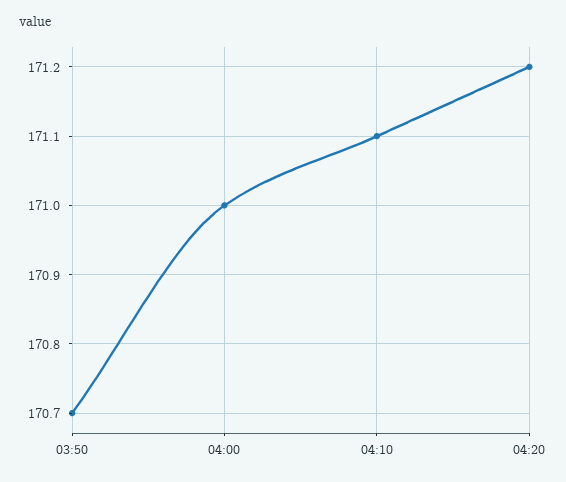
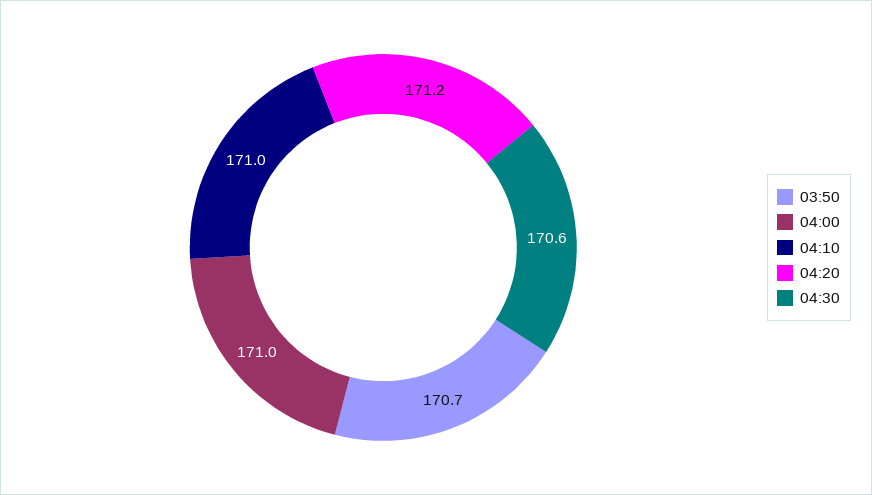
04:10: 171.1 -> 171
04:30: none -> 170.6

